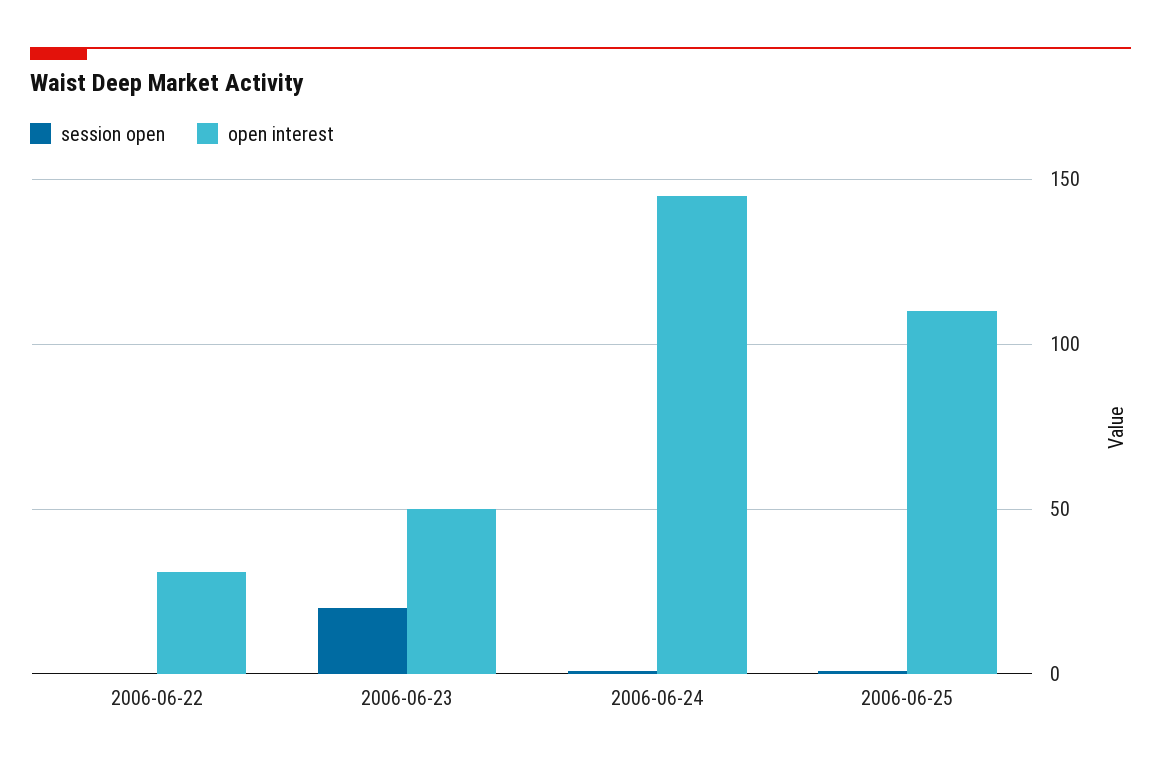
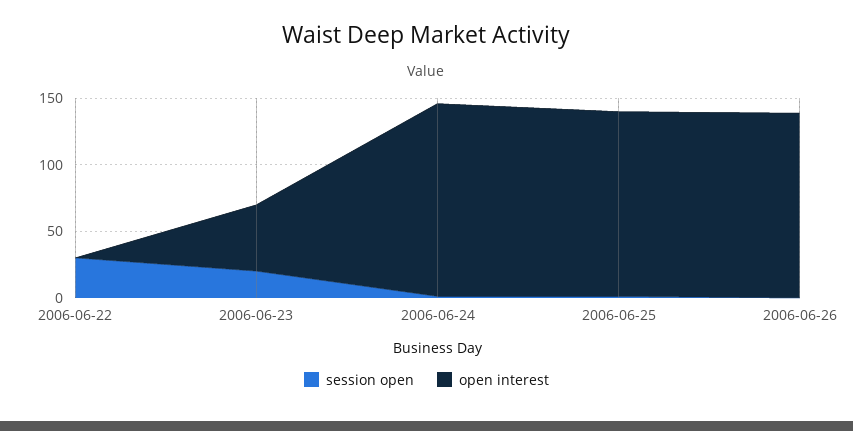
session open, 2006-06-22: 0 -> 30
open interest, 2006-06-22: 30 -> 0
open interest, 2006-06-25: 110 -> 140
session open, 2006-06-26: none -> 0
open interest, 2006-06-26: none -> 140

